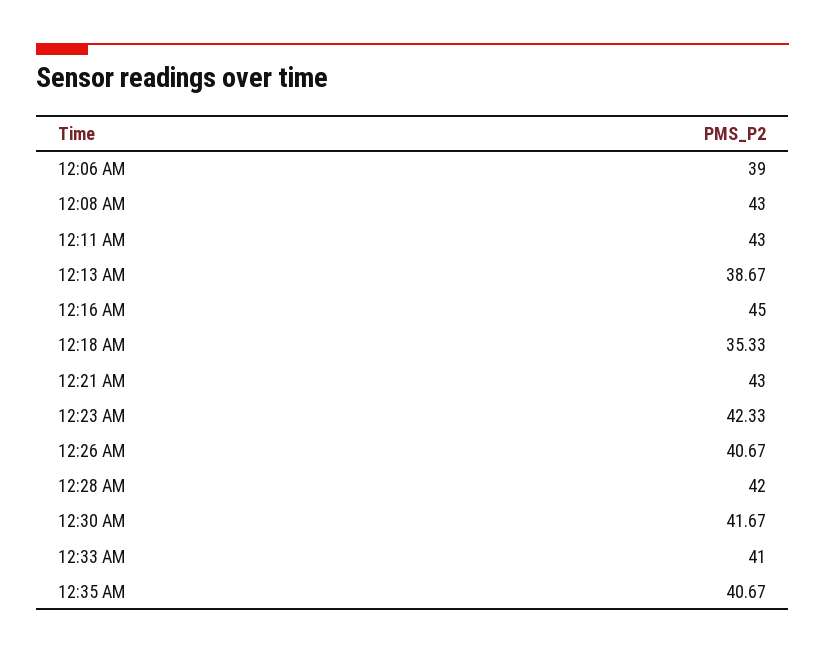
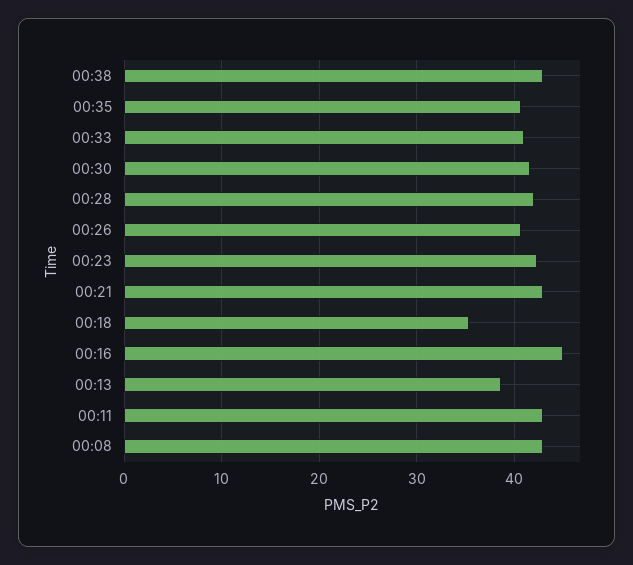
12:06 AM: 39 -> none
00:38: none -> 43

